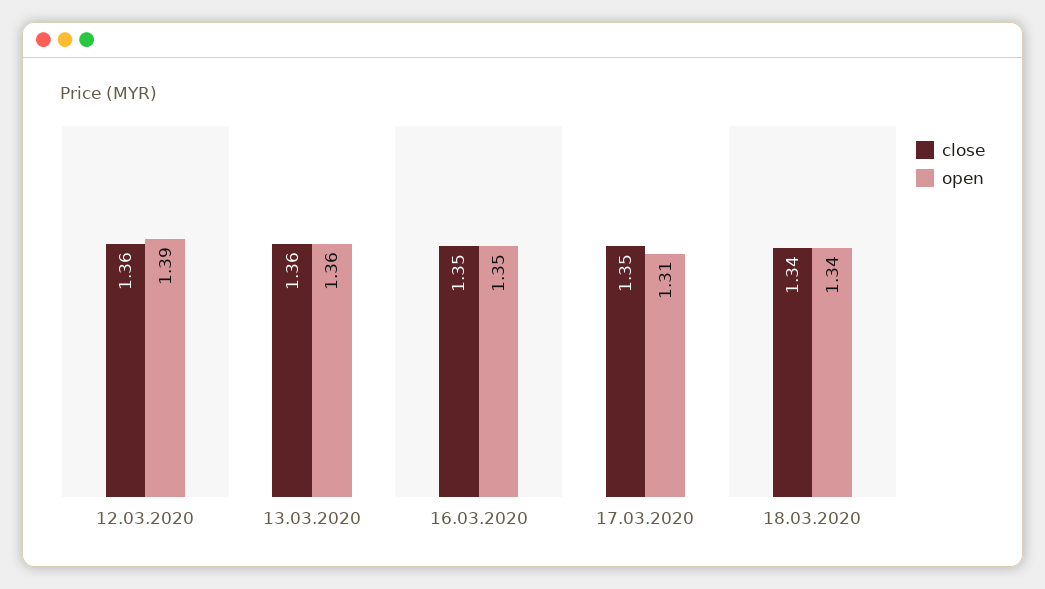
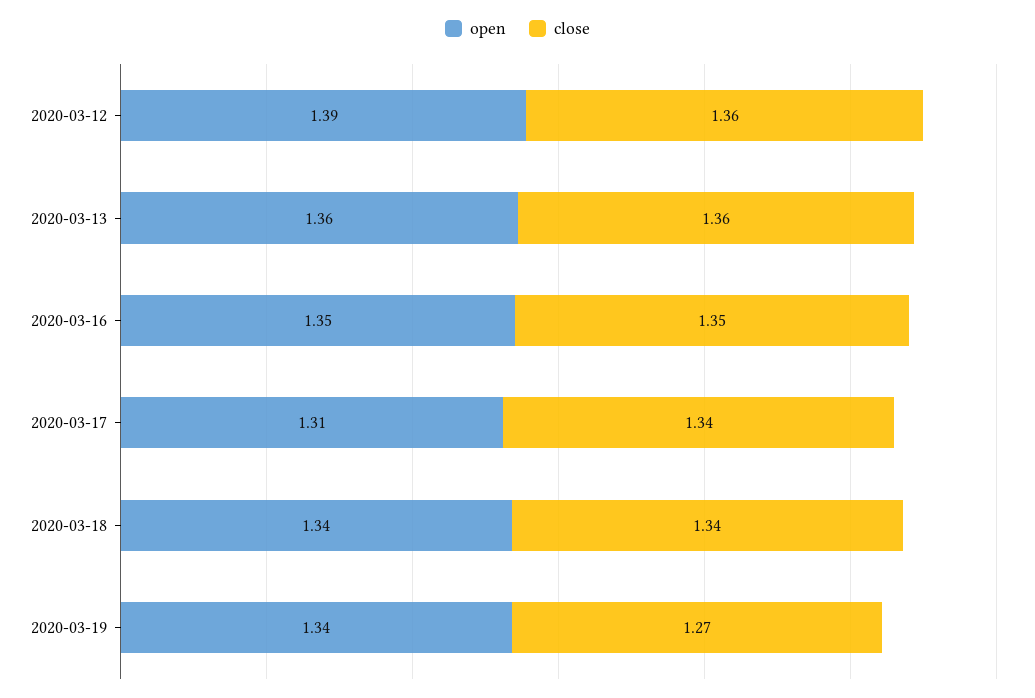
close, 17.03.2020: 1.35 -> 1.34
open, 2020-03-19: none -> 1.34
close, 2020-03-19: none -> 1.27

